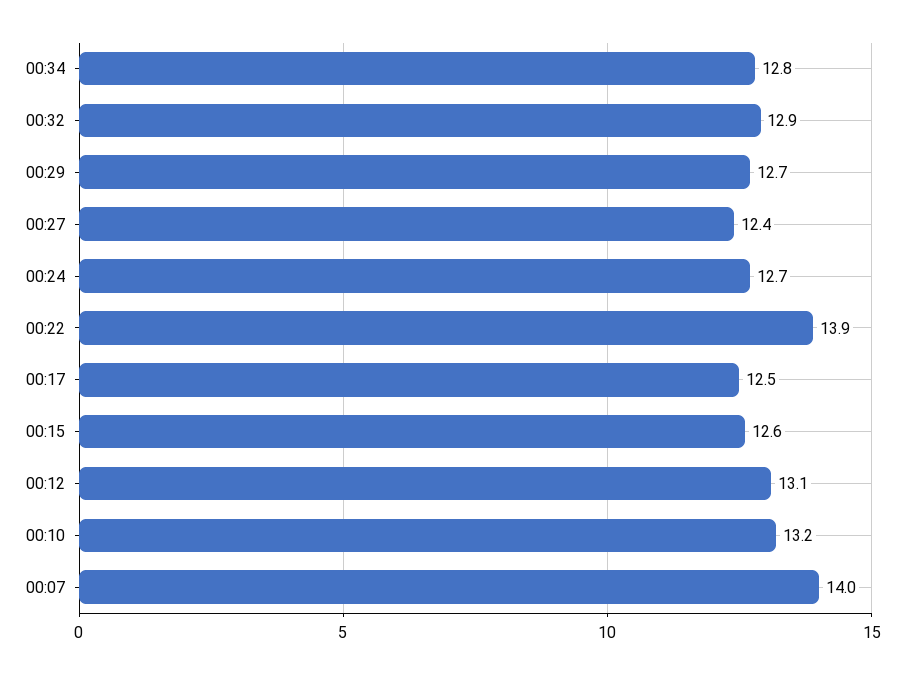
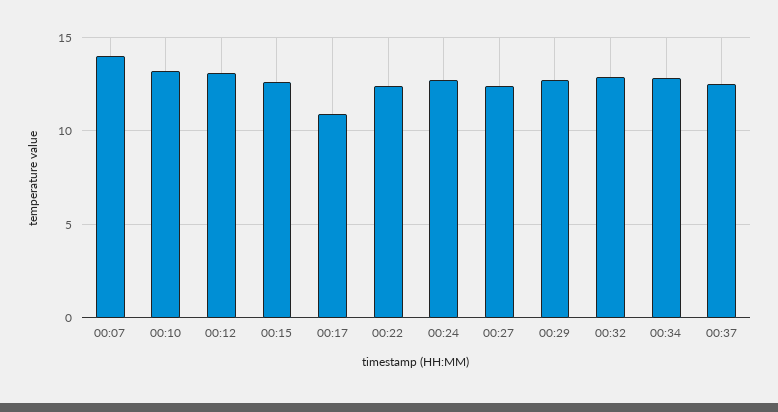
00:22: 13.9 -> 12.5
00:17: 12.5 -> 11
00:37: none -> 12.5

